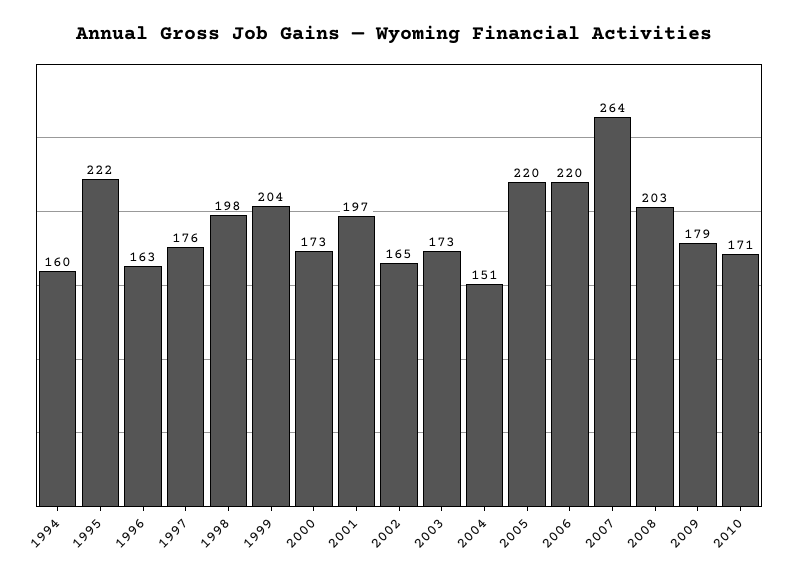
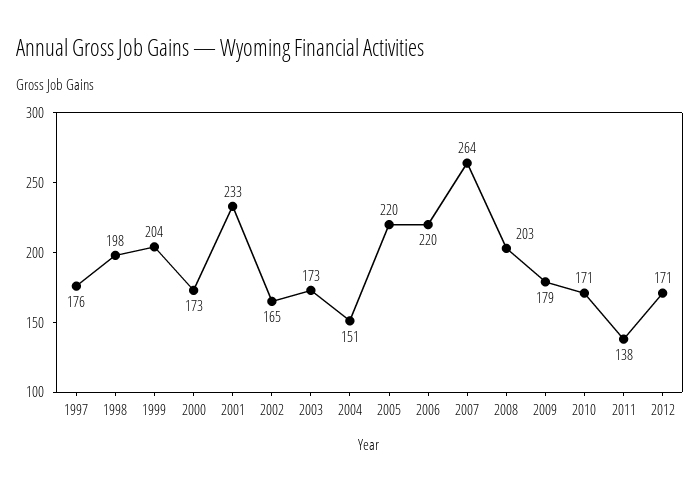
1994: 160 -> none
1995: 222 -> none
1996: 163 -> none
2001: 197 -> 233
2011: none -> 138
2012: none -> 171

